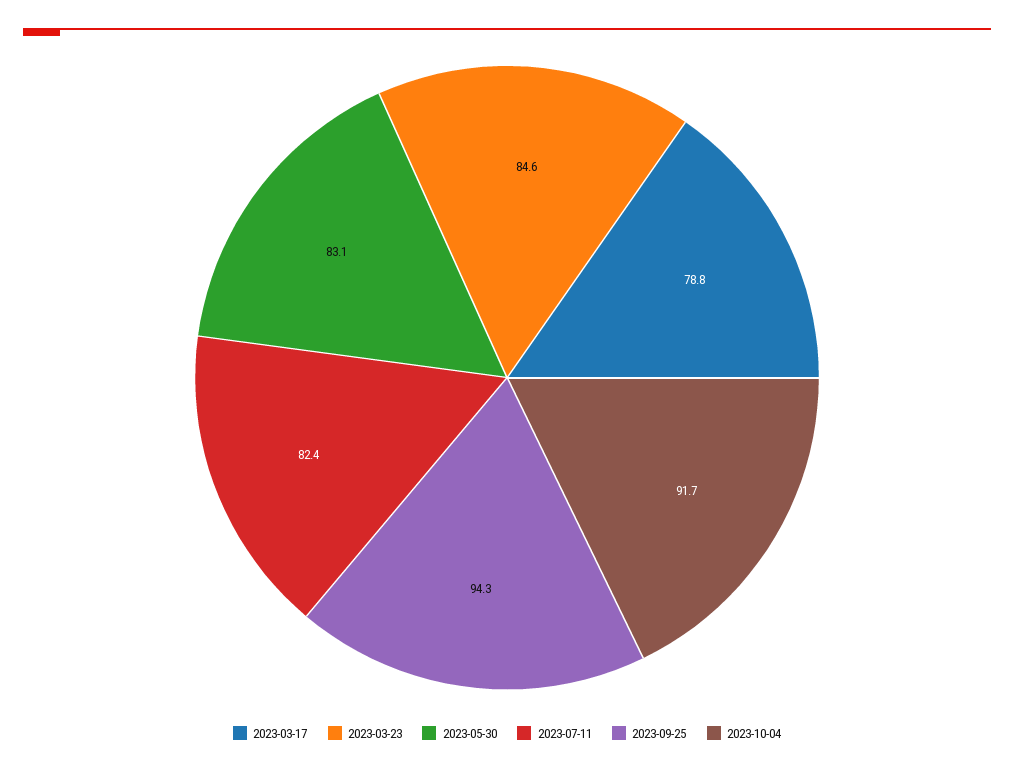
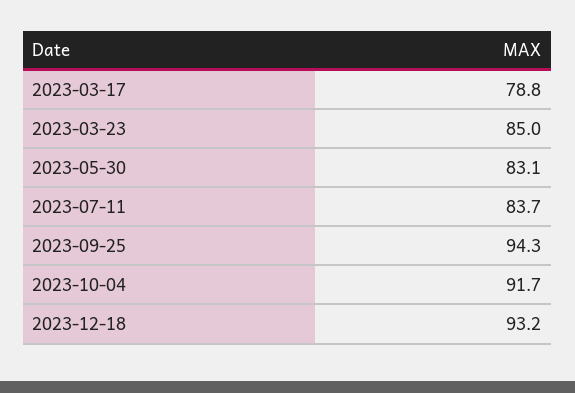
2023-03-23: 84.6 -> 85
2023-07-11: 82.4 -> 83.7
2023-12-18: none -> 93.2

